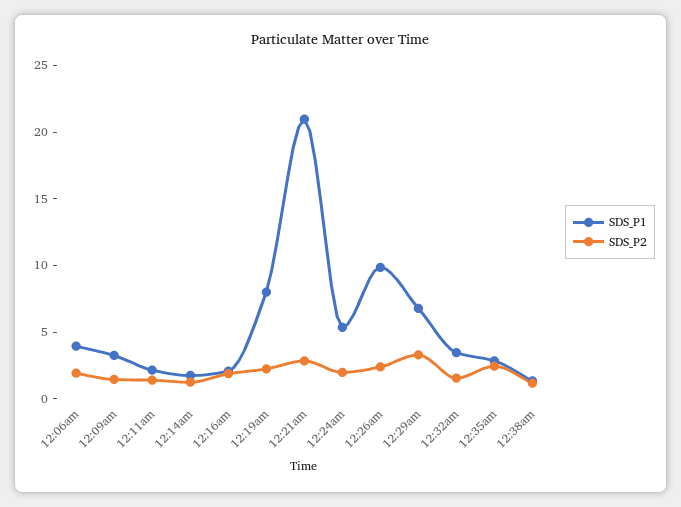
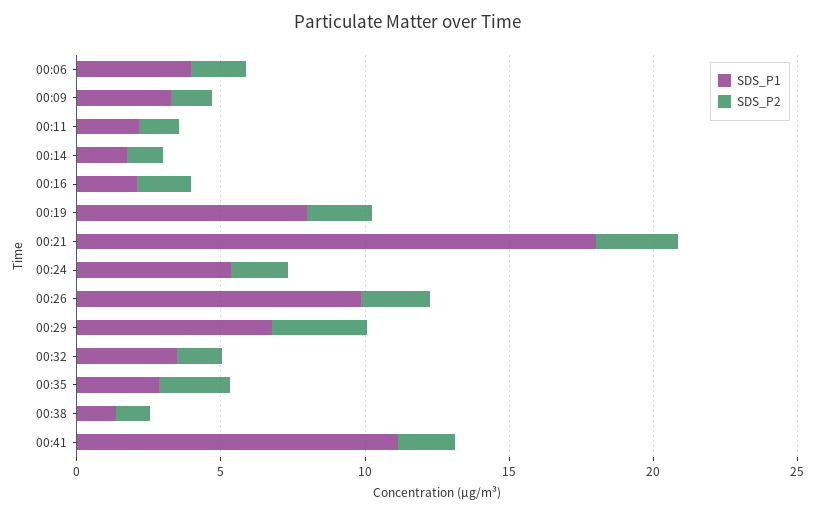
SDS_P1, 12:21am: 21 -> 18
SDS_P1, 00:41: none -> 11
SDS_P2, 00:41: none -> 2

